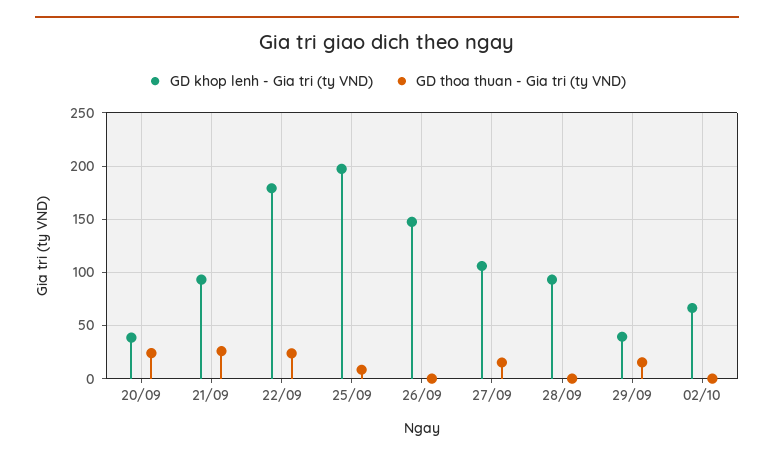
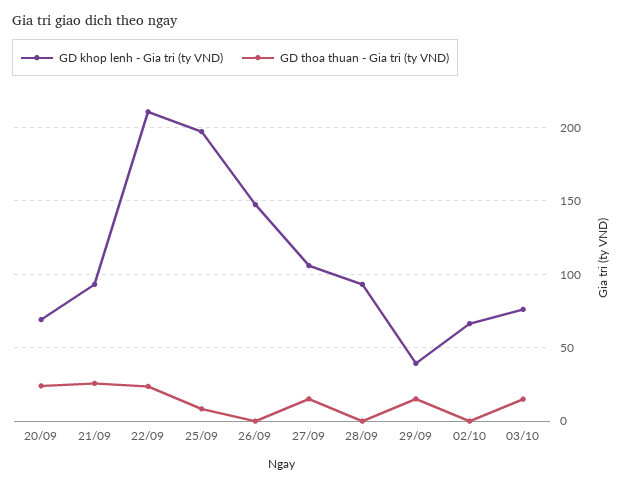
GD khop lenh - Gia tri (ty VND), 20/09: 40 -> 70
GD khop lenh - Gia tri (ty VND), 22/09: 180 -> 210
GD khop lenh - Gia tri (ty VND), 03/10: none -> 75
GD thoa thuan - Gia tri (ty VND), 03/10: none -> 15

